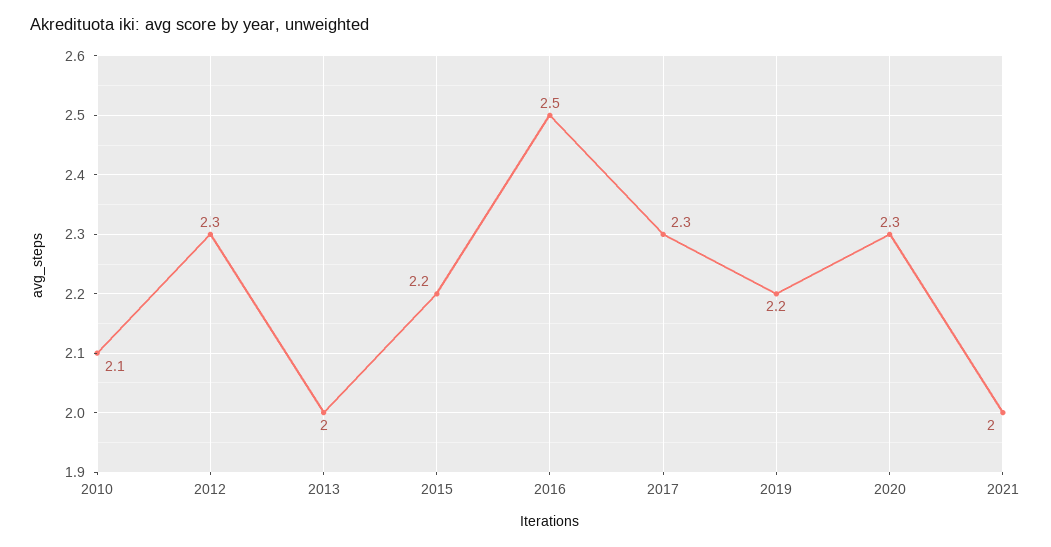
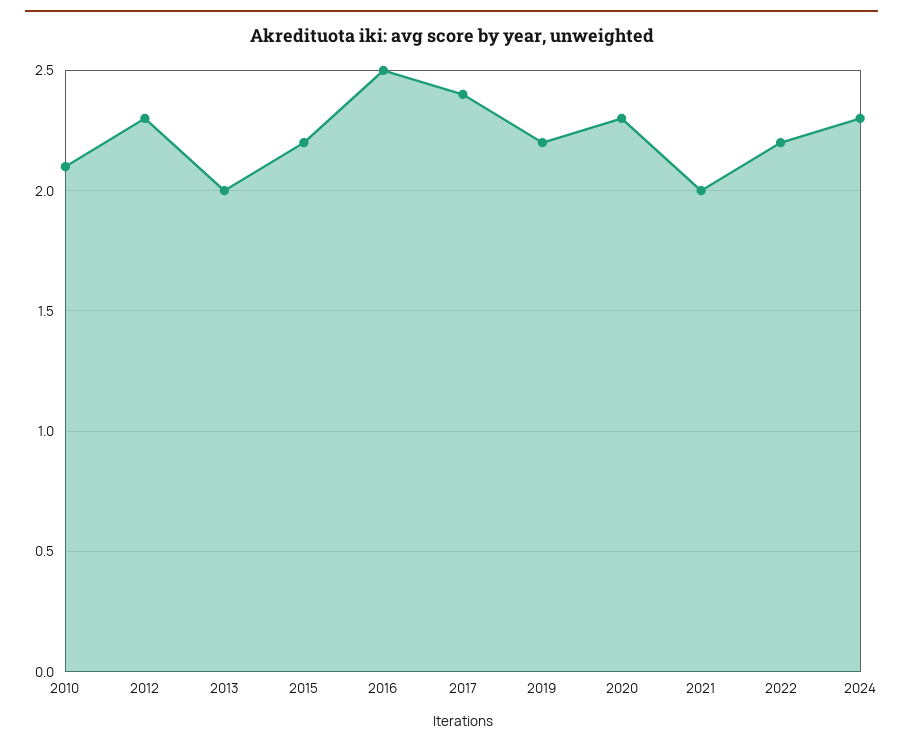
2017: 2.3 -> 2.4
2022: none -> 2.2
2024: none -> 2.3

